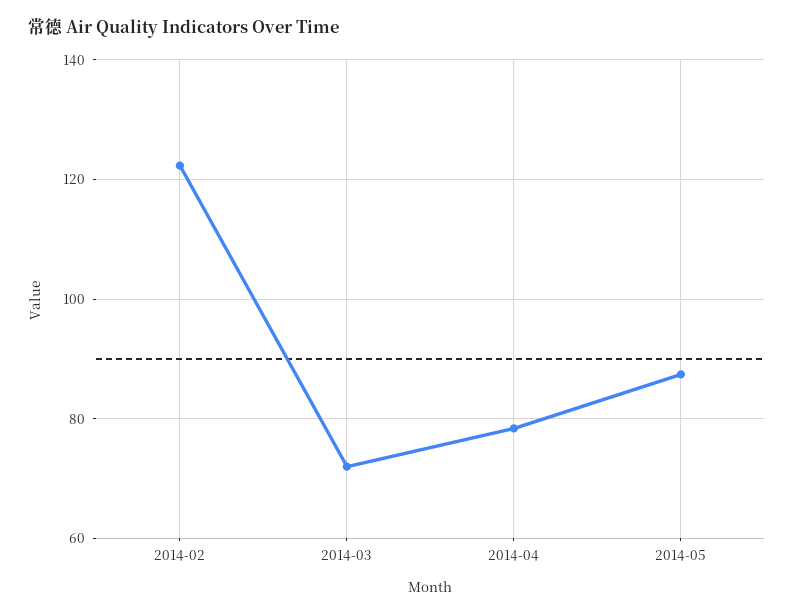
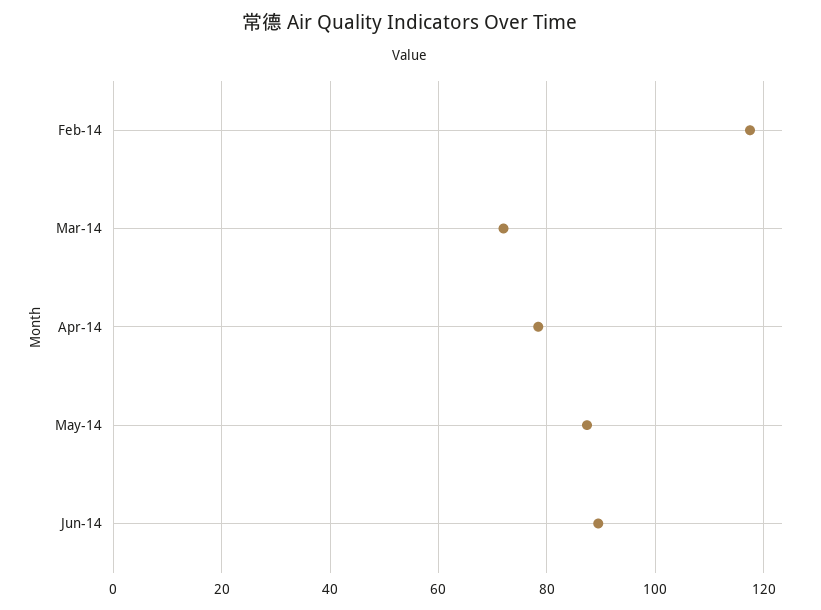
2014-02: 122 -> 118
Jun-14: none -> 90

